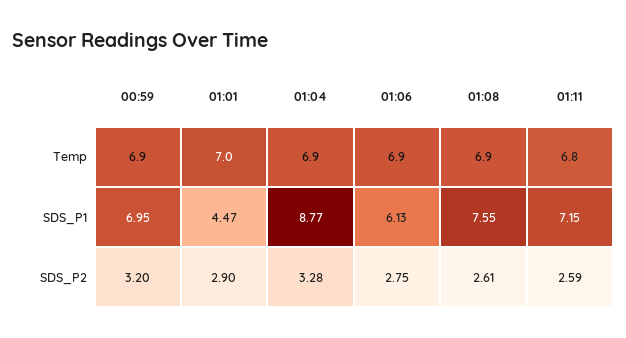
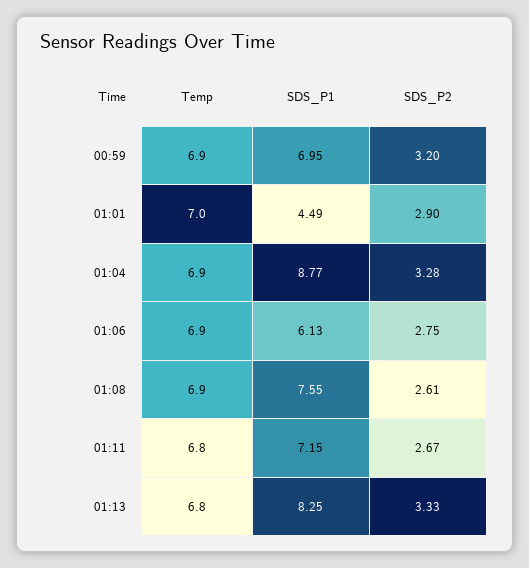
01:01, SDS_P1: 4.47 -> 4.49
01:11, SDS_P2: 2.59 -> 2.67
01:13, Temp: none -> 6.8
01:13, SDS_P1: none -> 8.25
01:13, SDS_P2: none -> 3.33

